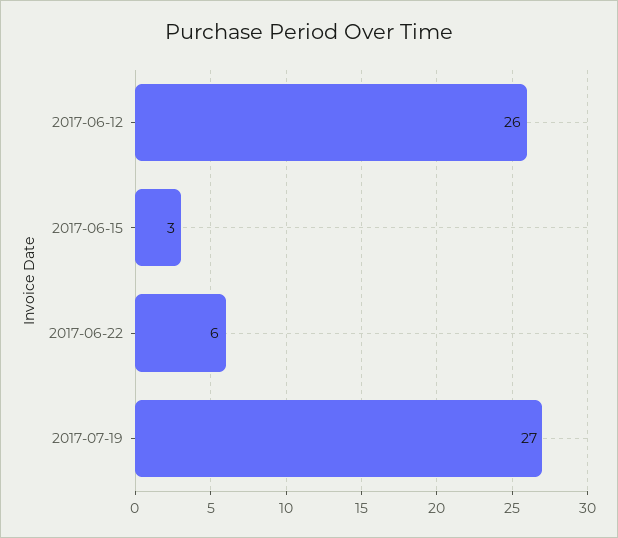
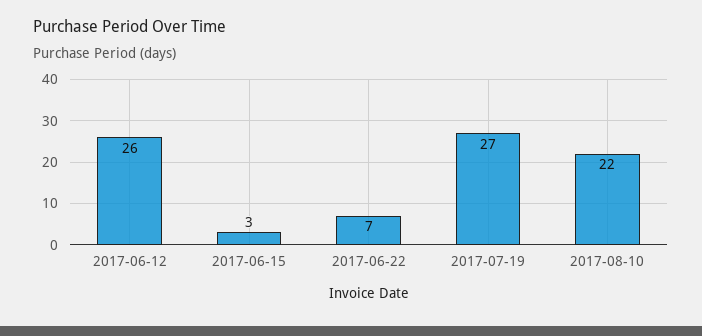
2017-06-22: 6 -> 7
2017-08-10: none -> 22

